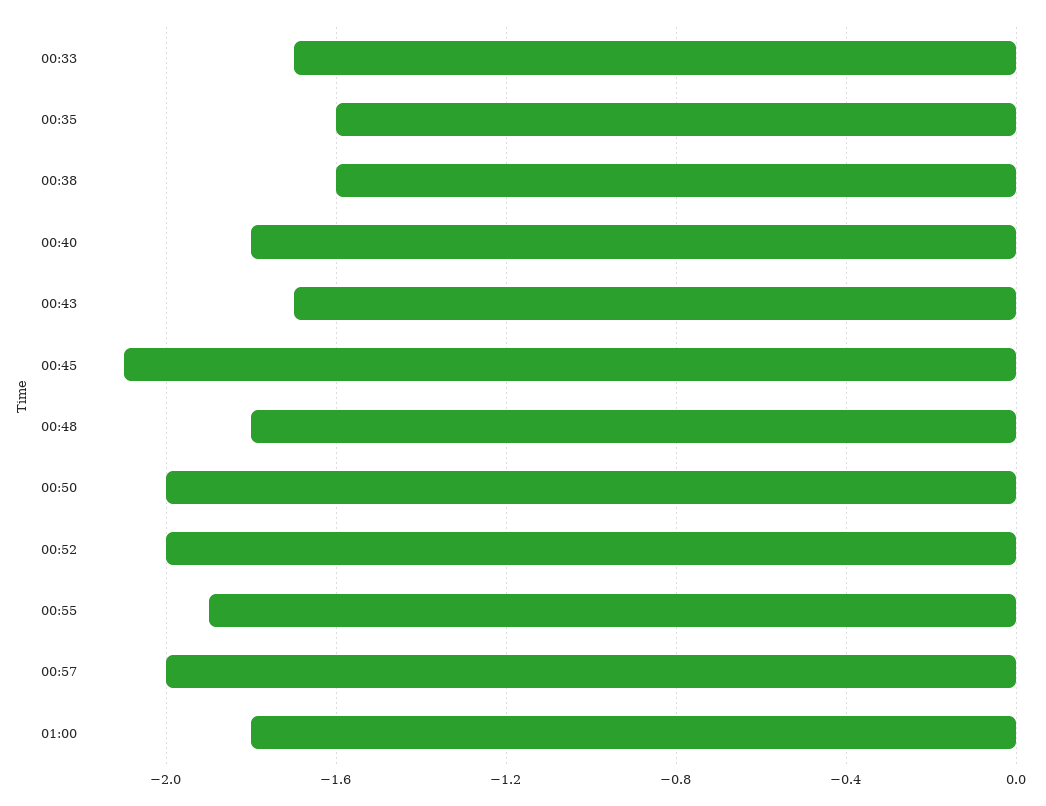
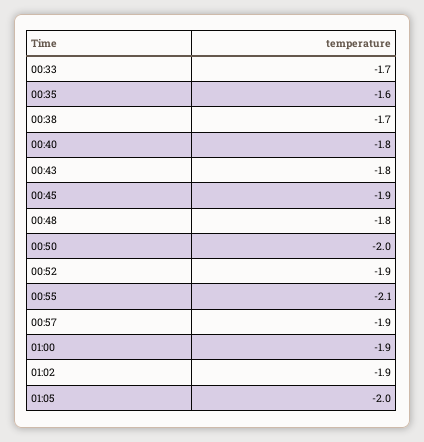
00:38: -1.6 -> -1.7
00:43: -1.7 -> -1.8
00:45: -2.1 -> -1.9
00:52: -2 -> -1.9
00:55: -1.9 -> -2.1
00:57: -2 -> -1.9
01:00: -1.8 -> -1.9
01:02: none -> -1.9
01:05: none -> -2

